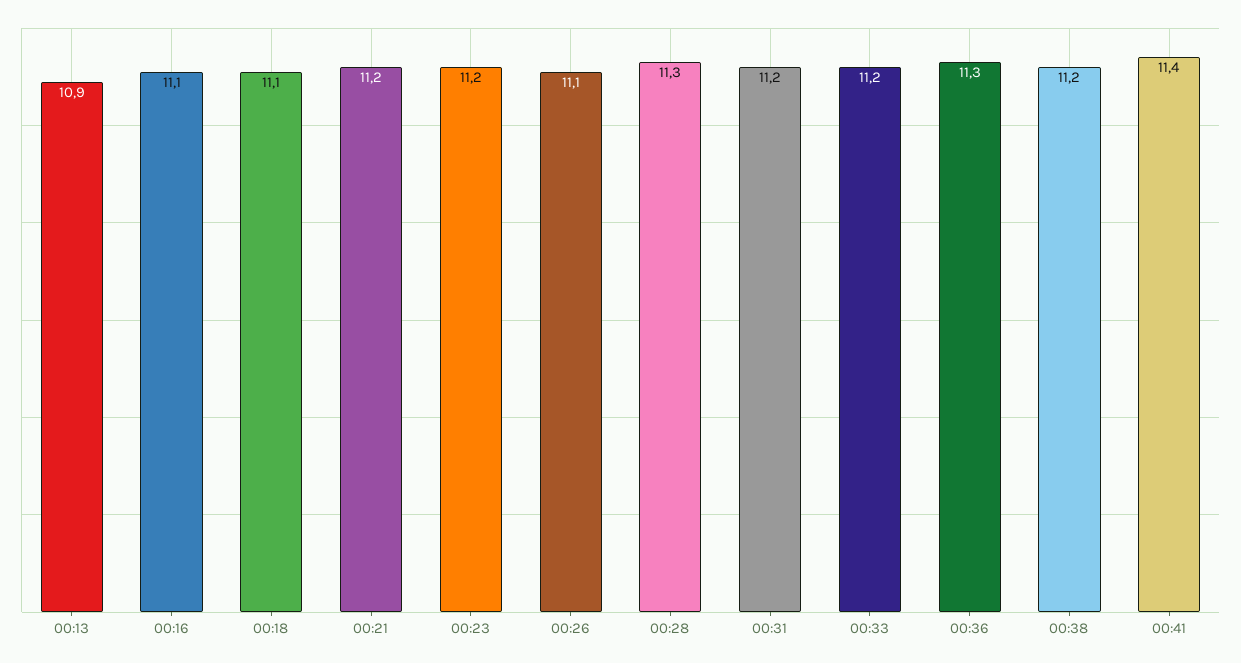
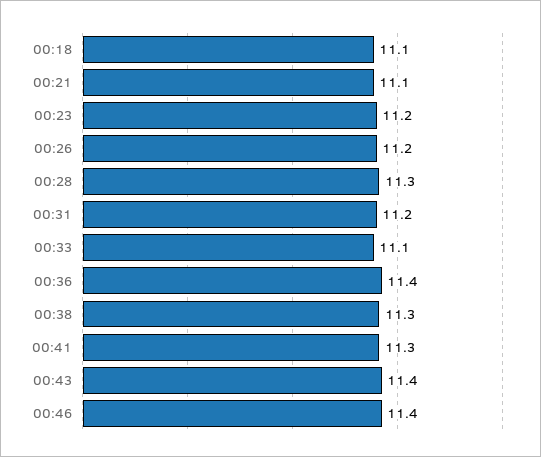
00:13: 10.9 -> none
00:16: 11.1 -> none
00:21: 11.2 -> 11.1
00:26: 11.1 -> 11.2
00:33: 11.2 -> 11.1
00:36: 11.3 -> 11.4
00:38: 11.2 -> 11.3
00:41: 11.4 -> 11.3
00:43: none -> 11.4
00:46: none -> 11.4

